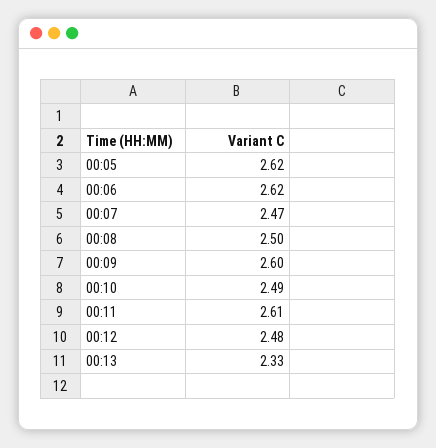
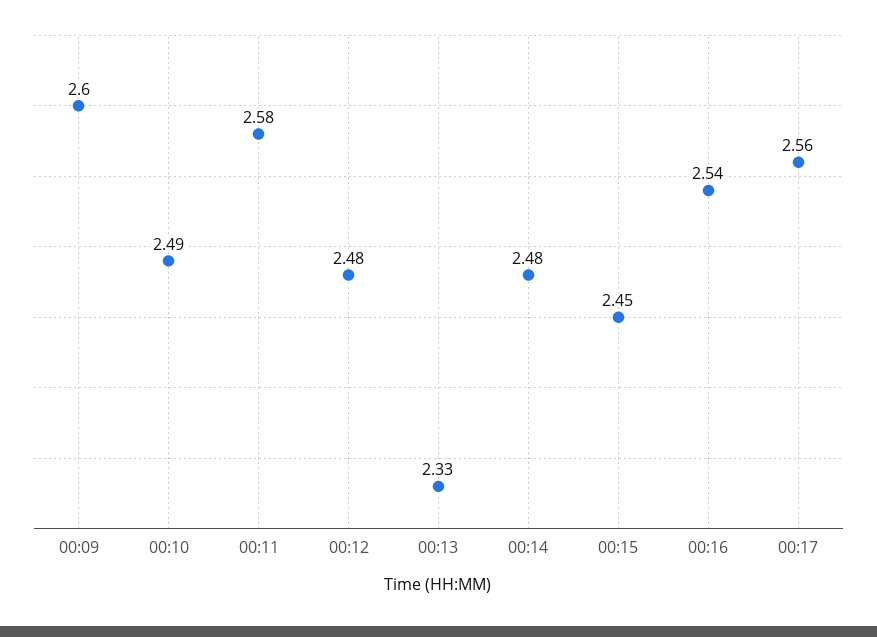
00:05: 2.62 -> none
00:06: 2.62 -> none
00:07: 2.47 -> none
00:08: 2.5 -> none
00:11: 2.61 -> 2.58
00:14: none -> 2.48
00:15: none -> 2.45
00:16: none -> 2.54
00:17: none -> 2.56

